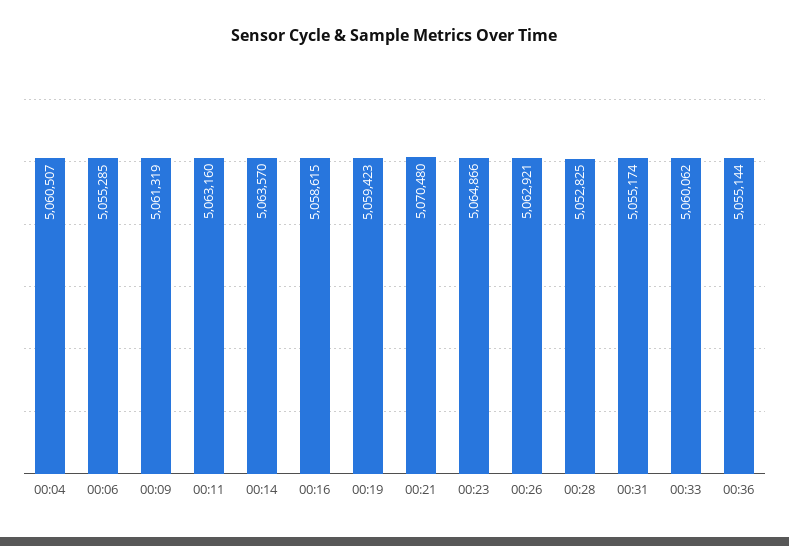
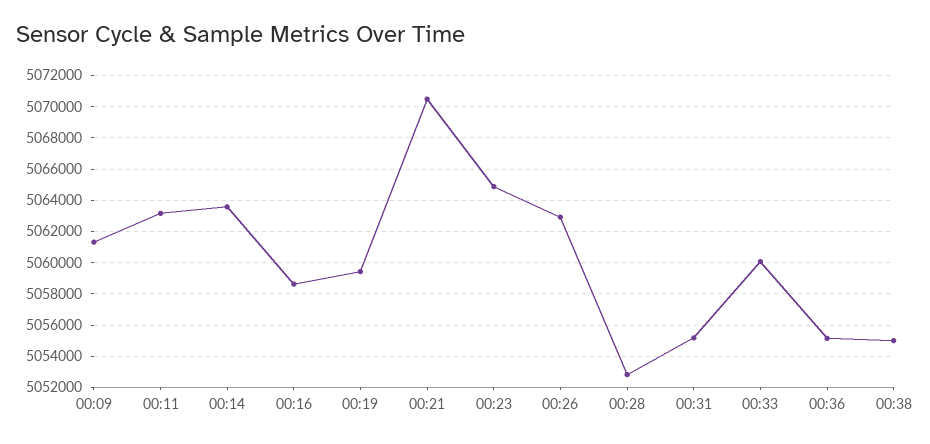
00:04: 5060507 -> none
00:06: 5055285 -> none
00:38: none -> 5055000

